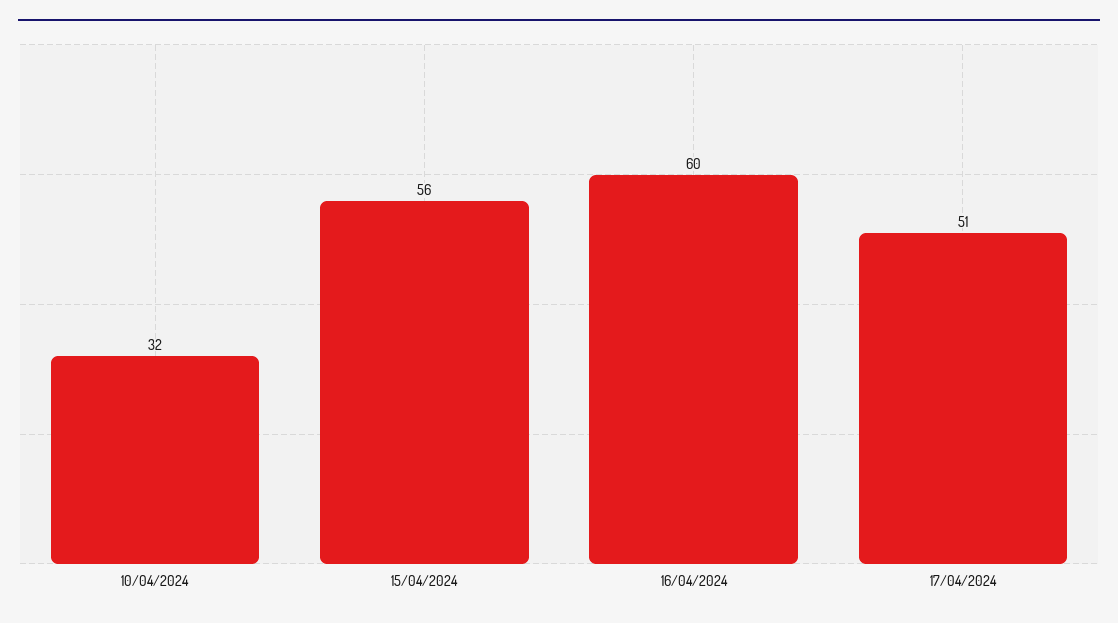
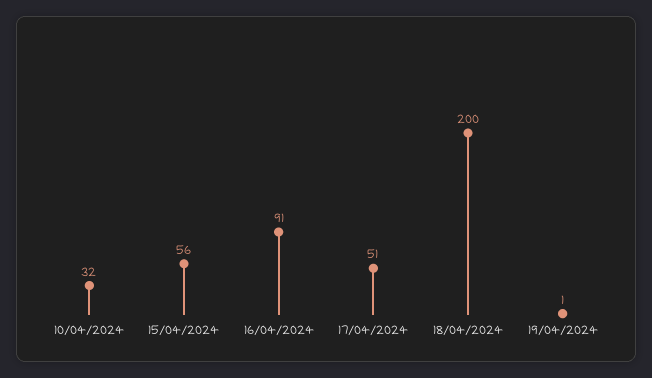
16/04/2024: 60 -> 91
18/04/2024: none -> 200
19/04/2024: none -> 1

